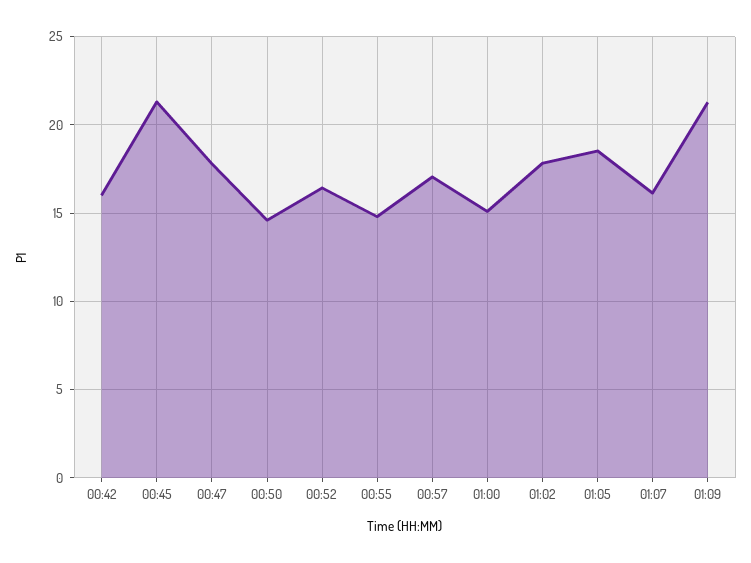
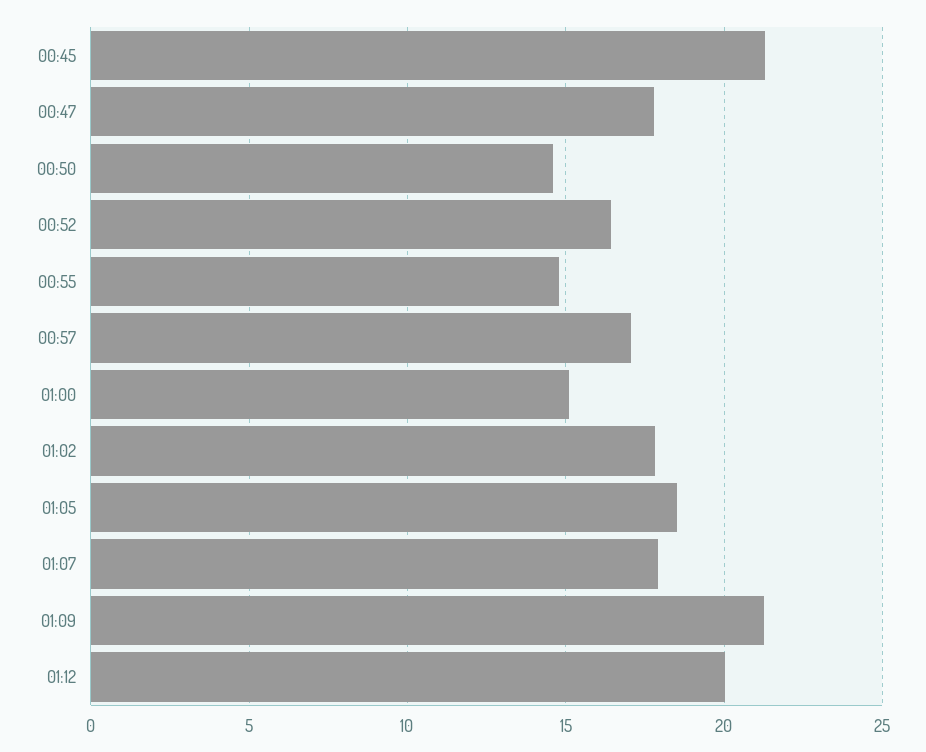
00:42: 16 -> none
01:07: 16 -> 18
01:12: none -> 20

